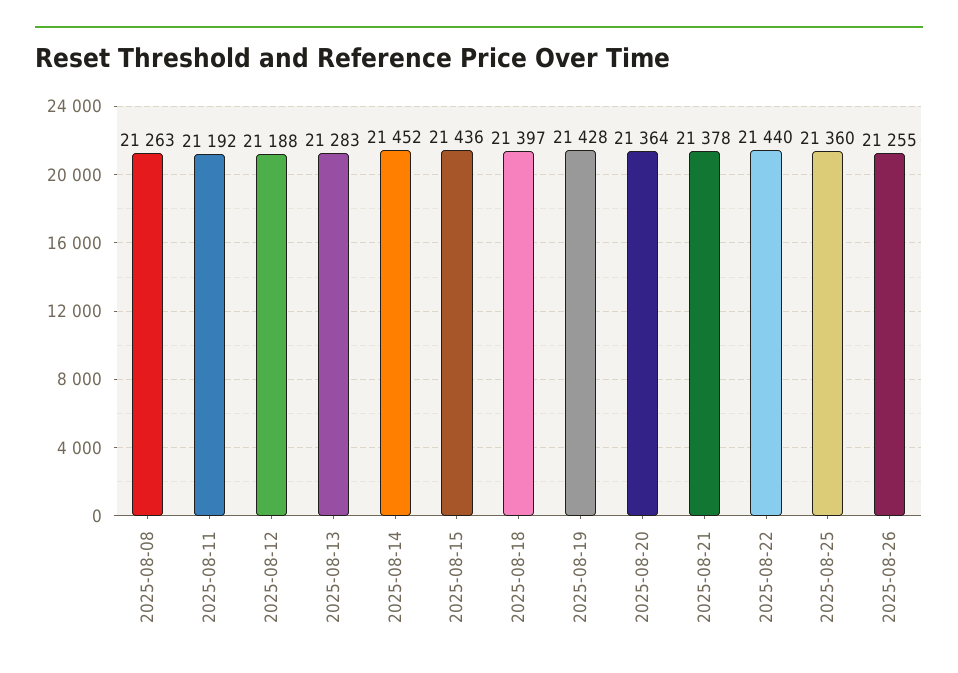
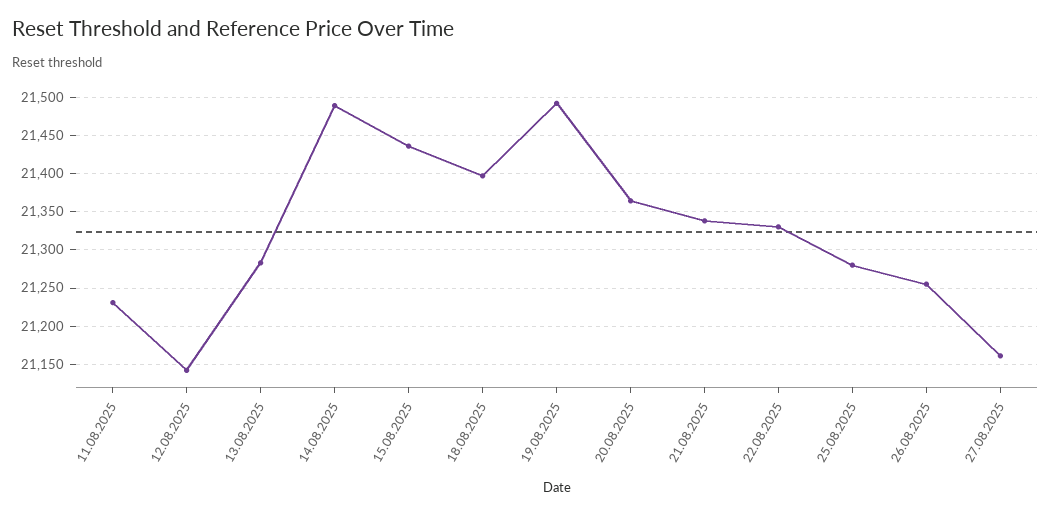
2025-08-08: 21263 -> none
2025-08-11: 21192 -> 21230
2025-08-12: 21188 -> 21140
2025-08-14: 21452 -> 21490
2025-08-19: 21428 -> 21490
2025-08-21: 21378 -> 21340
2025-08-22: 21440 -> 21330
2025-08-25: 21360 -> 21280
27.08.2025: none -> 21160

